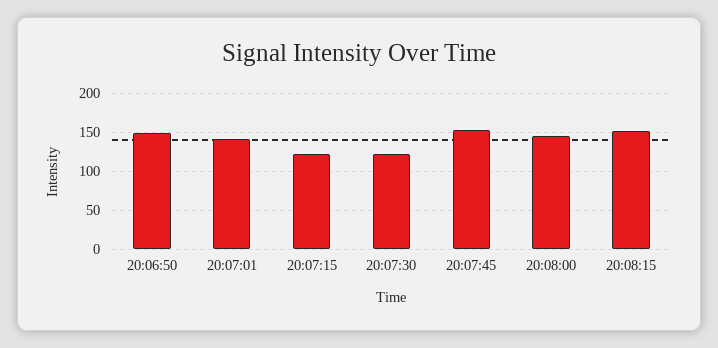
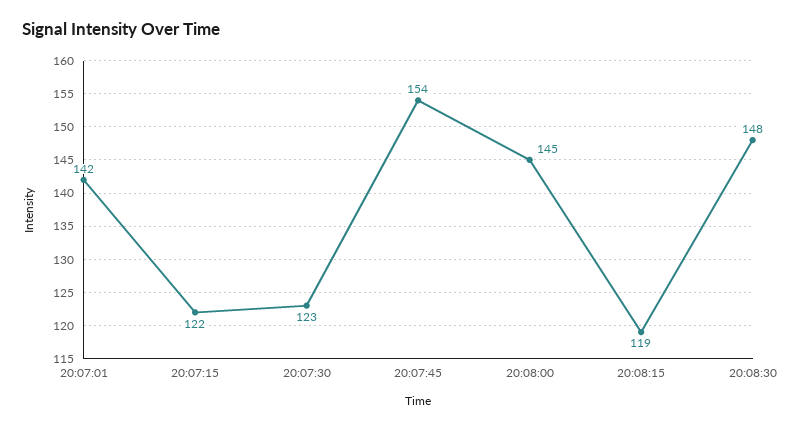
20:06:50: 150 -> none
20:08:15: 150 -> 119
20:08:30: none -> 148

